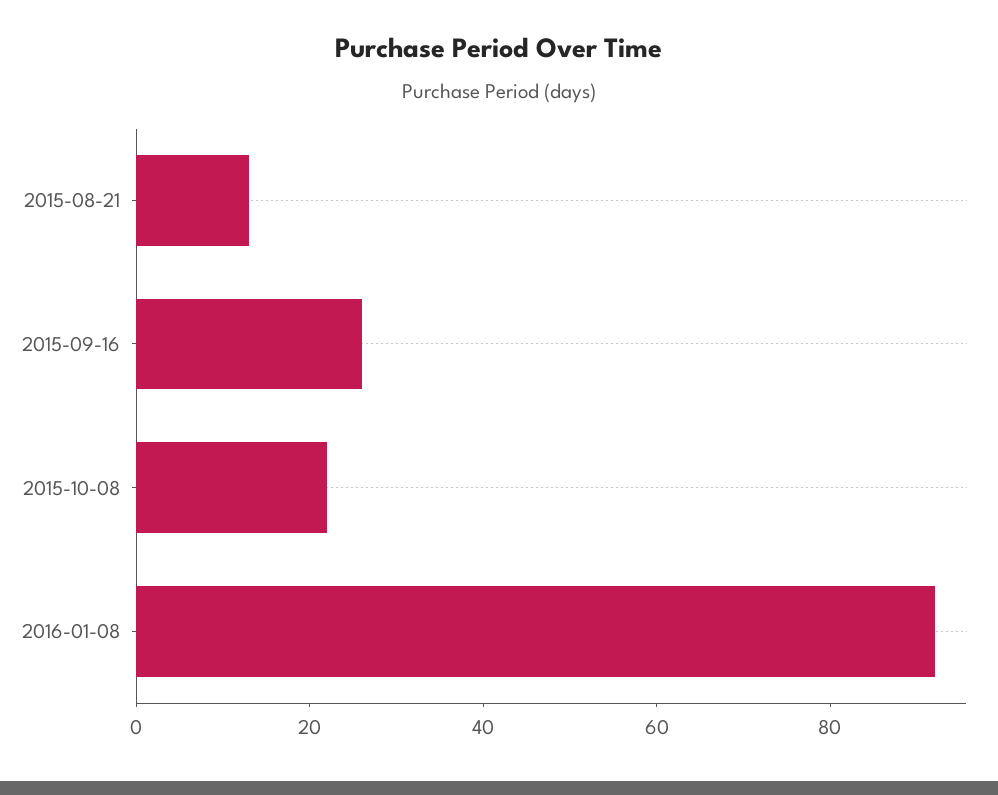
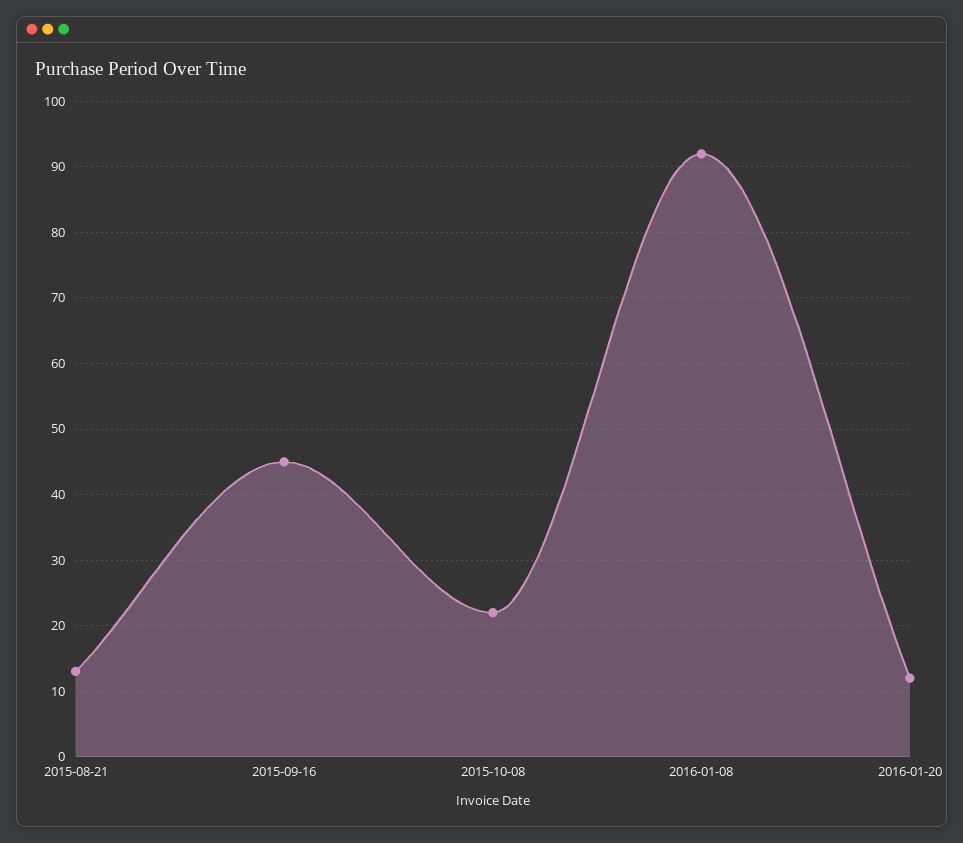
2015-09-16: 25 -> 45
2016-01-20: none -> 12

